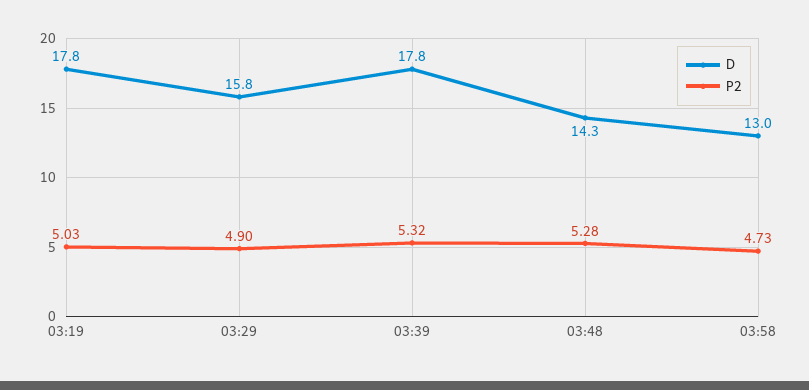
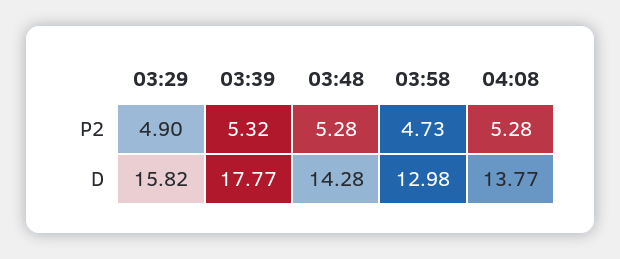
D, 03:19: 17.8 -> none
P2, 03:19: 5.03 -> none
P2, 04:08: none -> 5.28
D, 04:08: none -> 13.77

